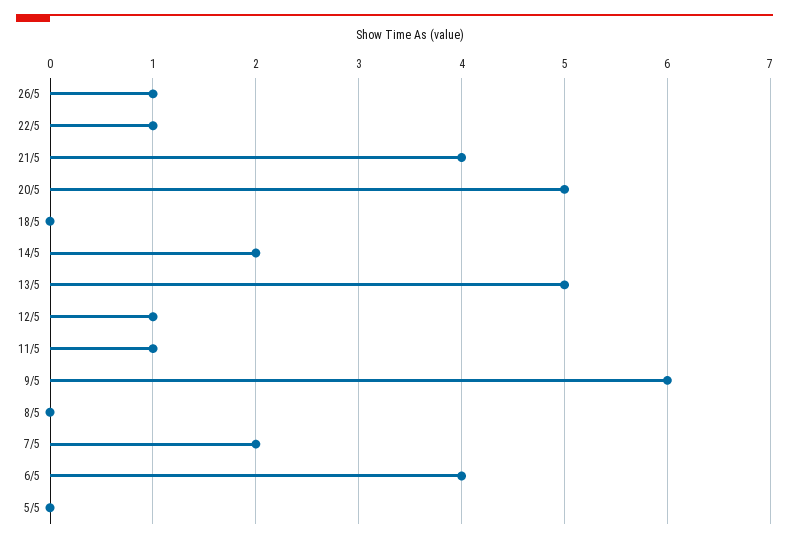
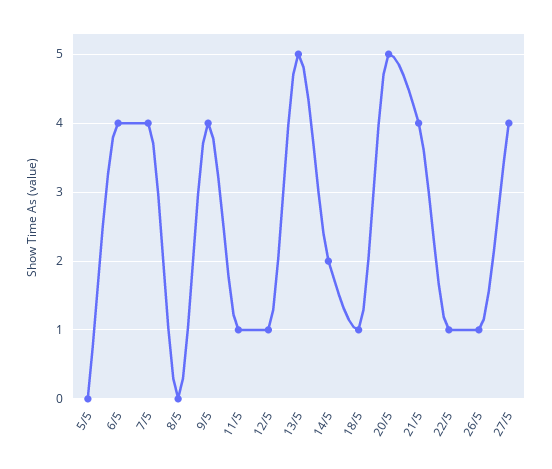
18/5: 0 -> 1
9/5: 6 -> 4
7/5: 2 -> 4
27/5: none -> 4

